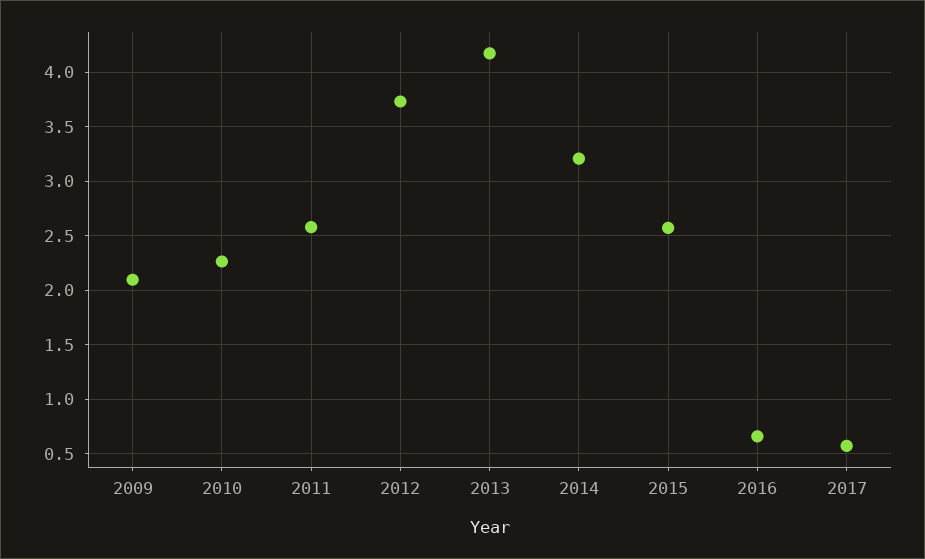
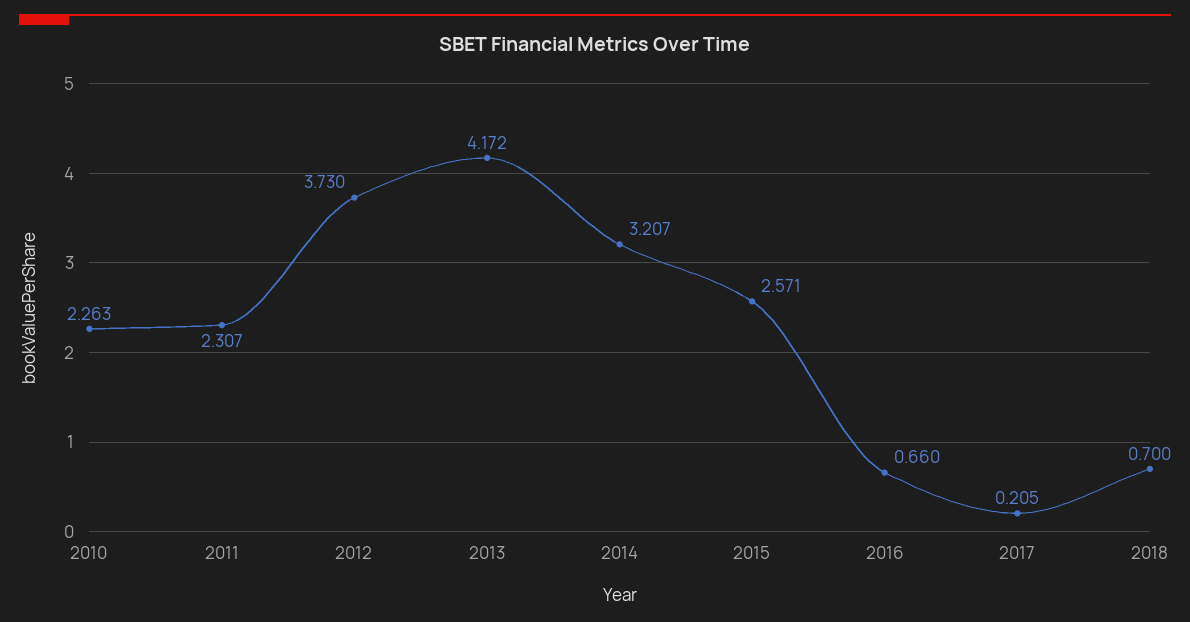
2009: 2.1 -> none
2011: 2.6 -> 2.307
2017: 0.6 -> 0.205
2018: none -> 0.7

